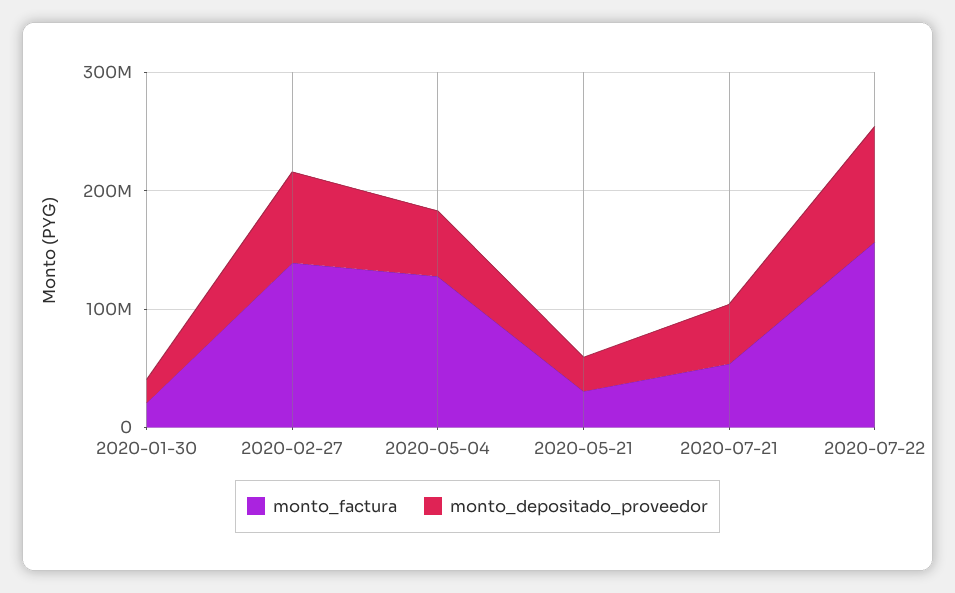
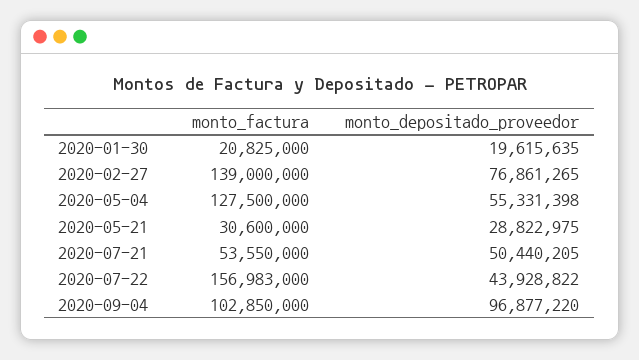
monto_depositado_proveedor, 2020-07-22: 100000000 -> 43928822
monto_factura, 2020-09-04: none -> 102850000
monto_depositado_proveedor, 2020-09-04: none -> 96877220

